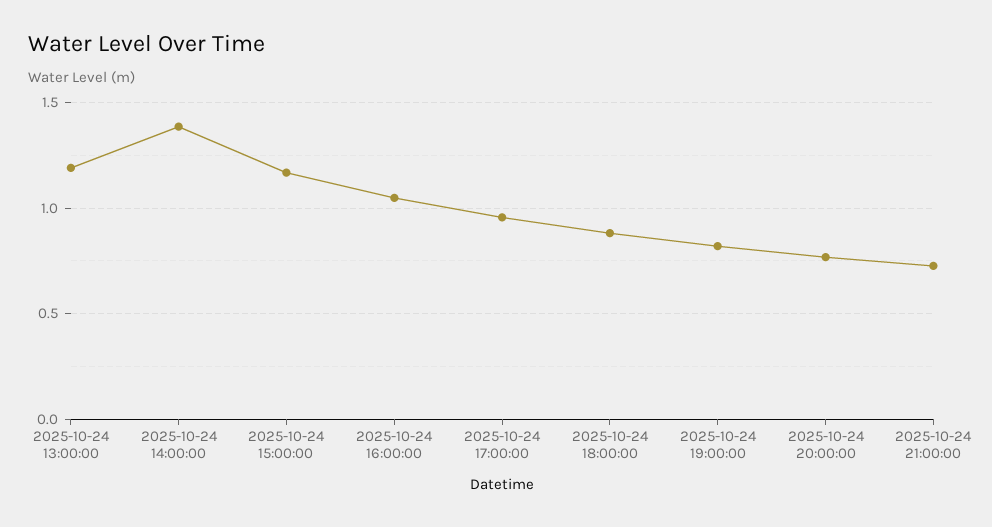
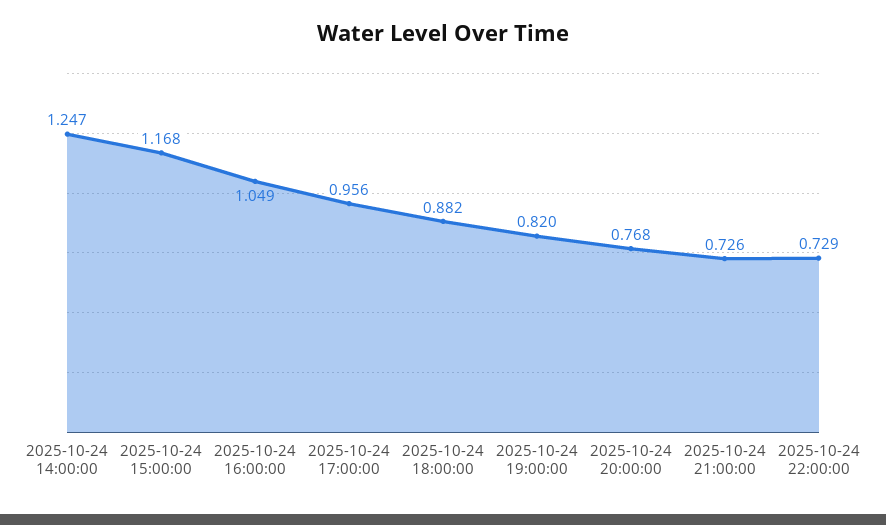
2025-10-24 13:00:00: 1.2 -> none
2025-10-24 14:00:00: 1.4 -> 1.247
2025-10-24 22:00:00: none -> 0.729

